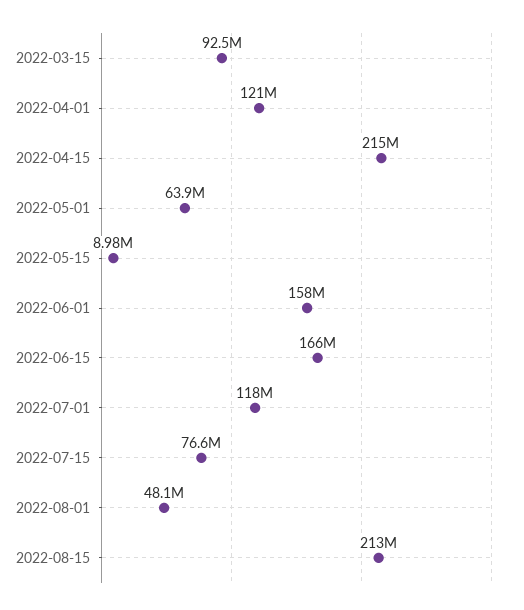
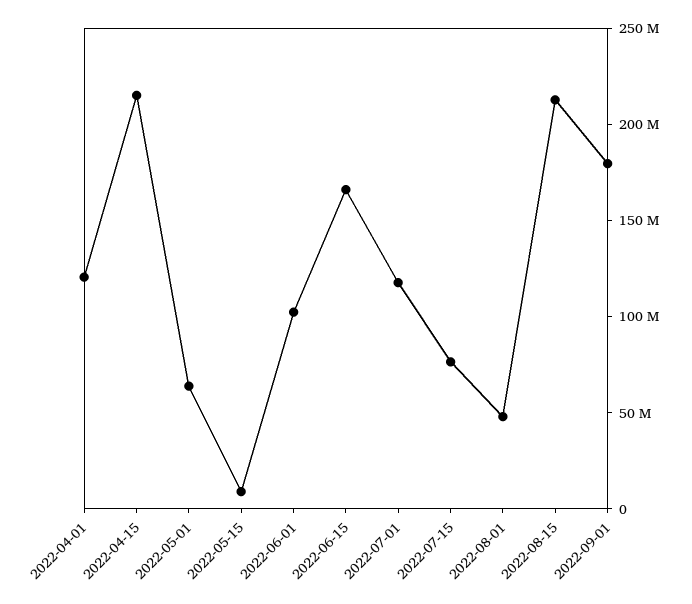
2022-03-15: 92500000 -> none
2022-06-01: 158000000 -> 100000000
2022-09-01: none -> 180000000

